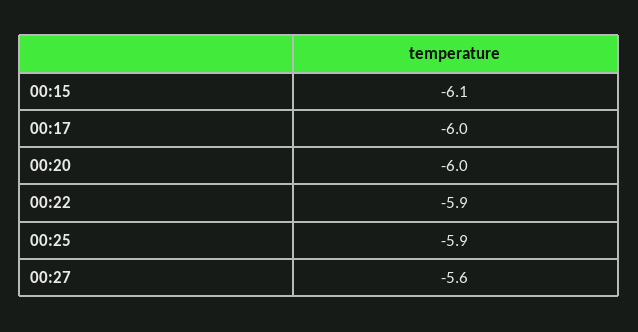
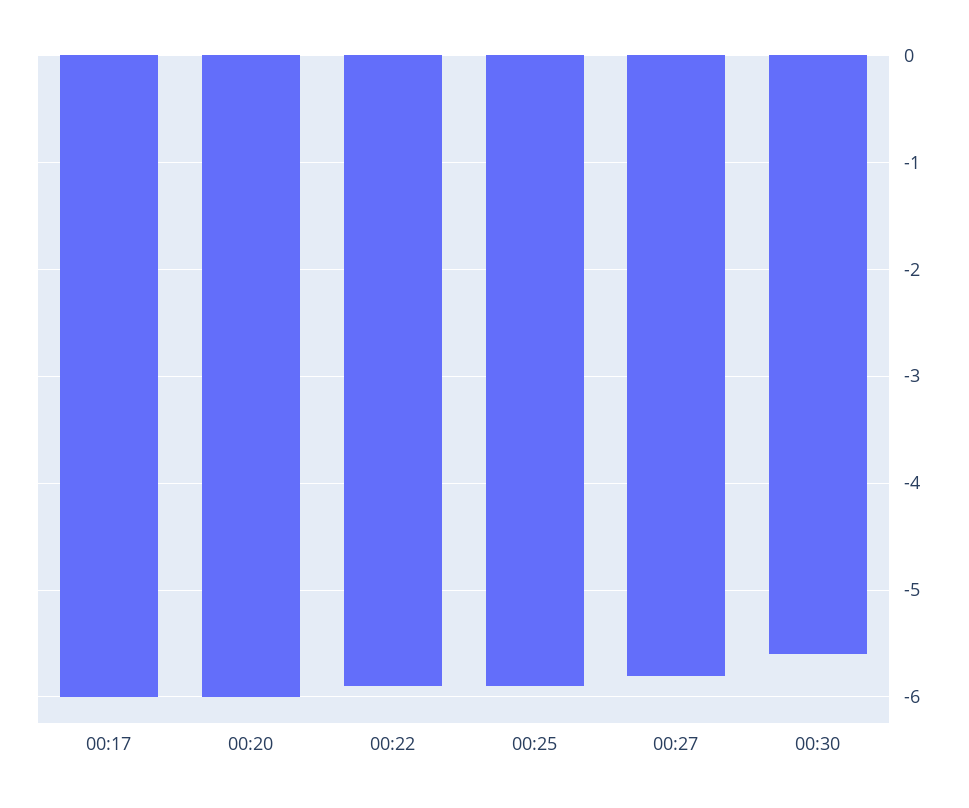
00:15: -6.1 -> none
00:27: -5.6 -> -5.8
00:30: none -> -5.6

